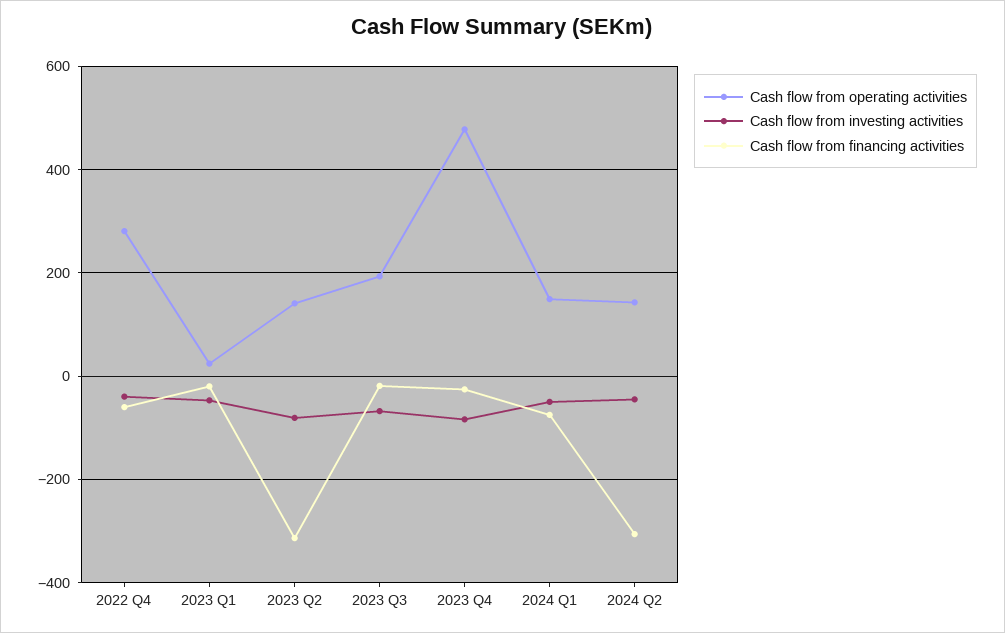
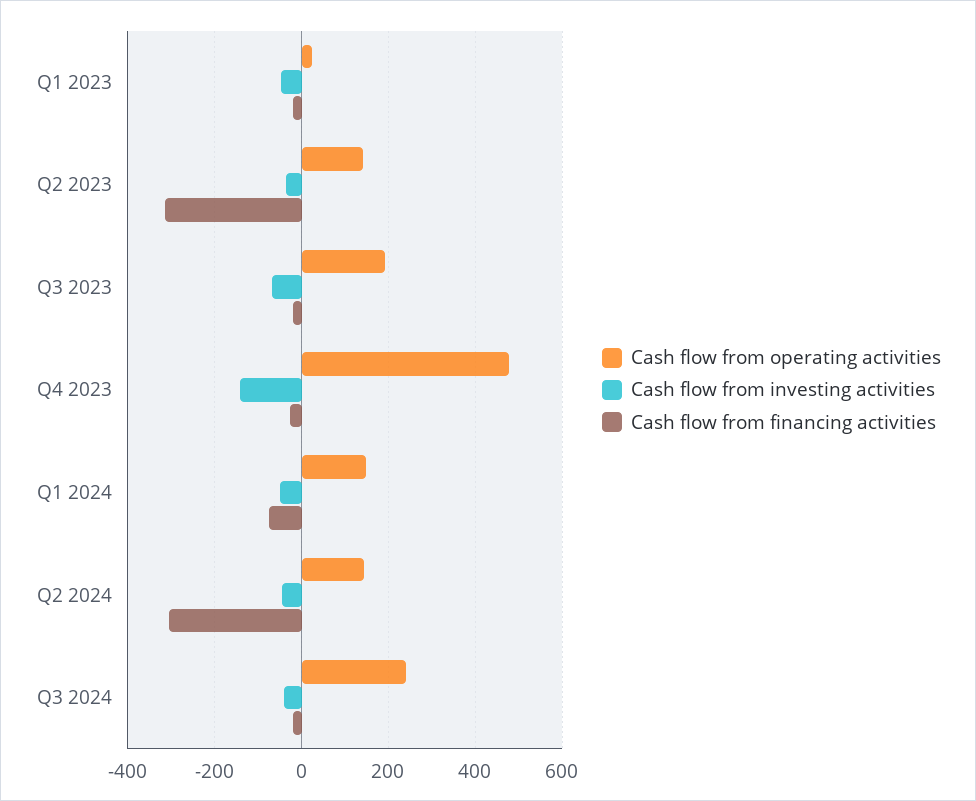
Cash flow from operating activities, 2022 Q4: 280 -> none
Cash flow from investing activities, 2022 Q4: -40 -> none
Cash flow from financing activities, 2022 Q4: -60 -> none
Cash flow from investing activities, 2023 Q2: -80 -> -40
Cash flow from investing activities, 2023 Q4: -80 -> -140
Cash flow from operating activities, Q3 2024: none -> 240
Cash flow from investing activities, Q3 2024: none -> -40
Cash flow from financing activities, Q3 2024: none -> -20

